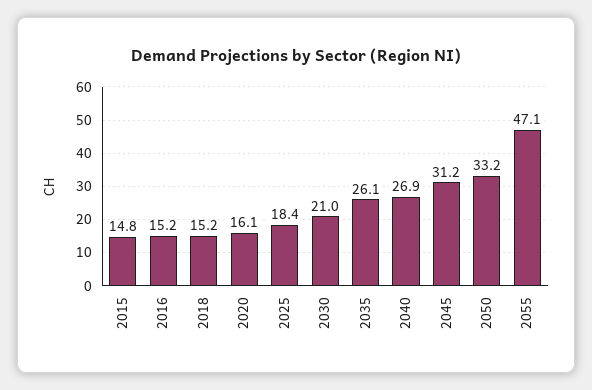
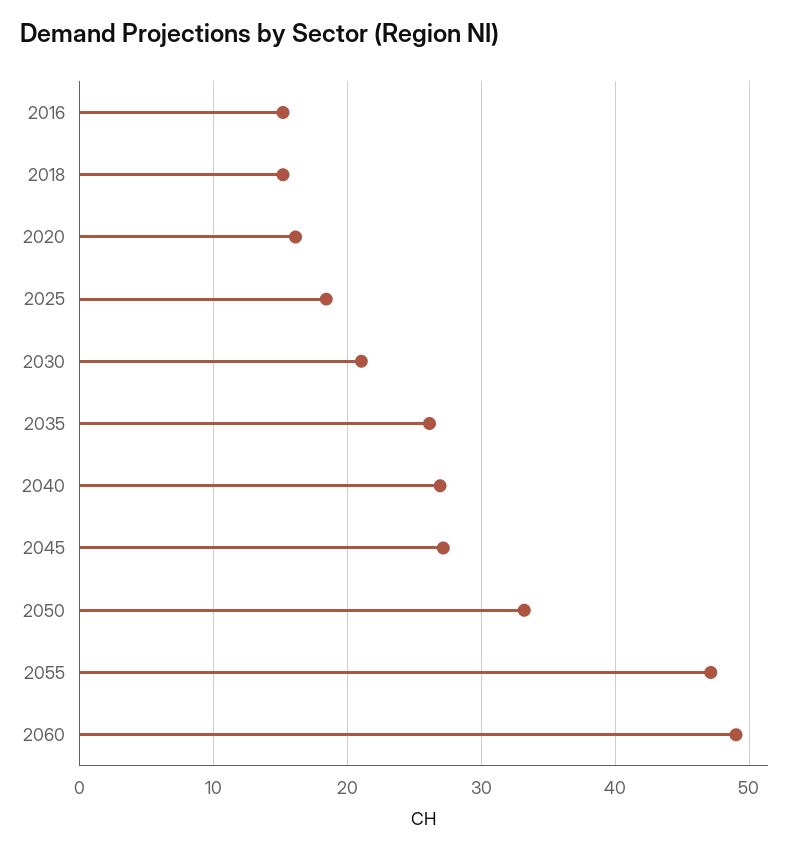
2015: 14.8 -> none
2045: 31.2 -> 27
2060: none -> 49

